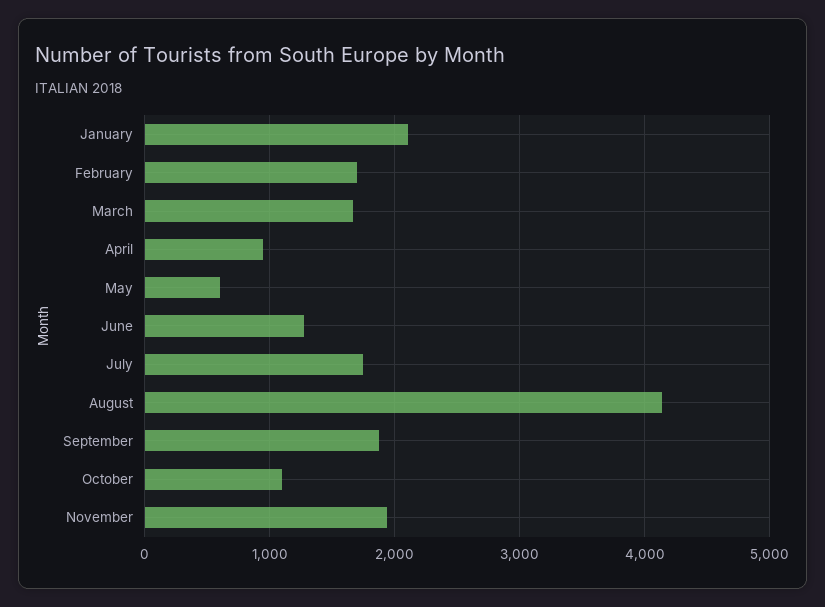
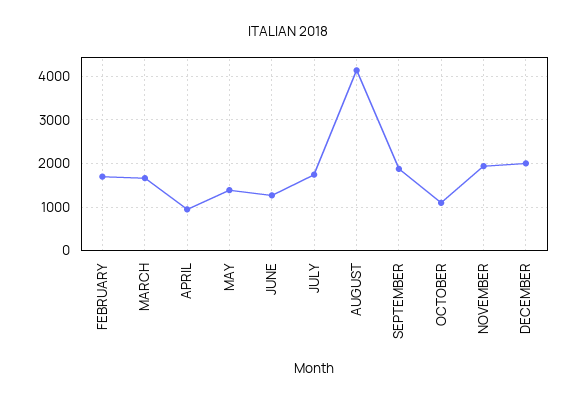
January: 2100 -> none
May: 600 -> 1400
DECEMBER: none -> 2000

